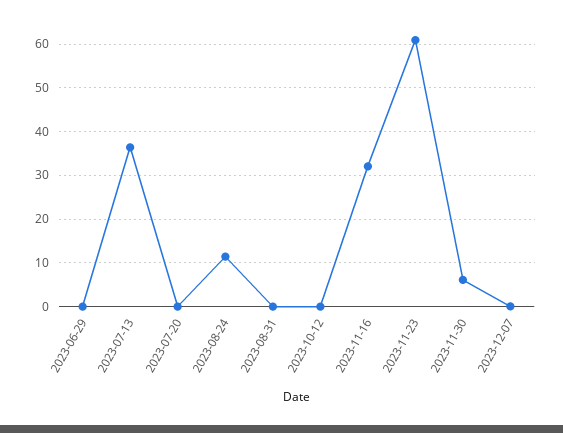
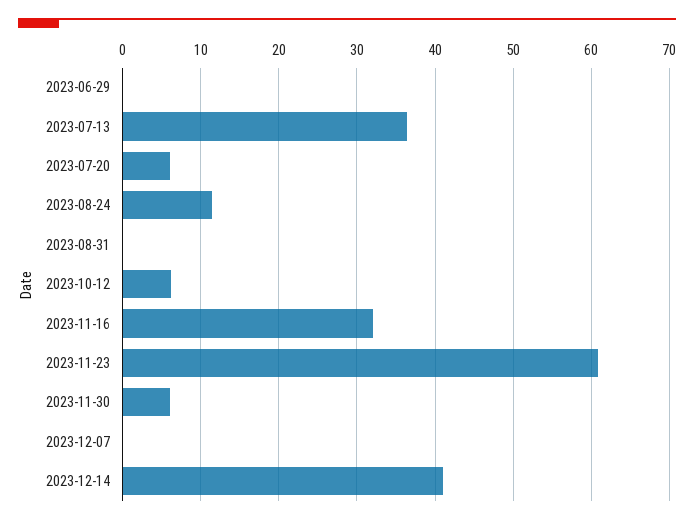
2023-07-20: 0 -> 6
2023-10-12: 0 -> 6
2023-12-14: none -> 41

